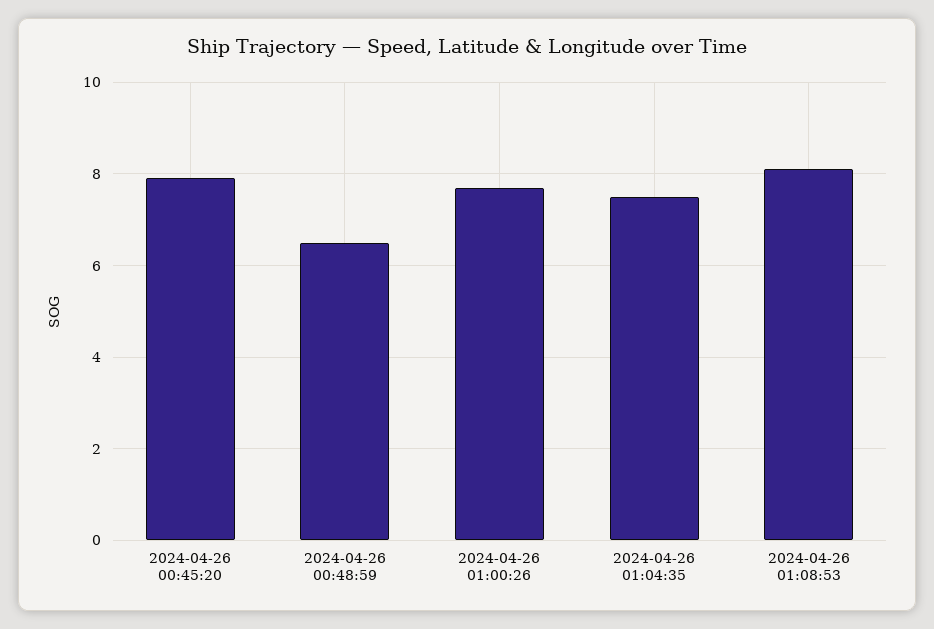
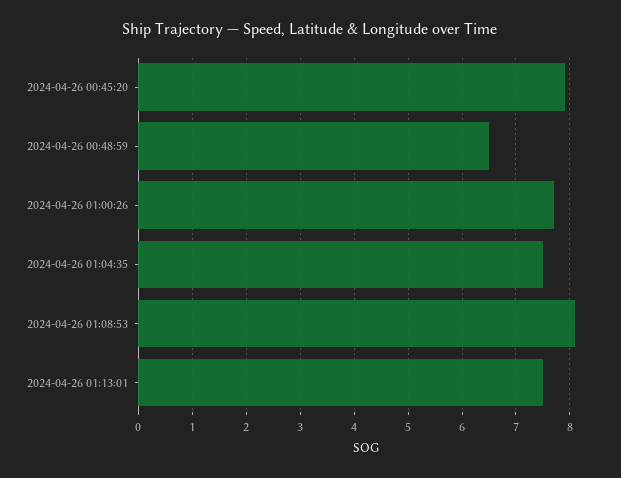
2024-04-26 01:13:01: none -> 7.5

